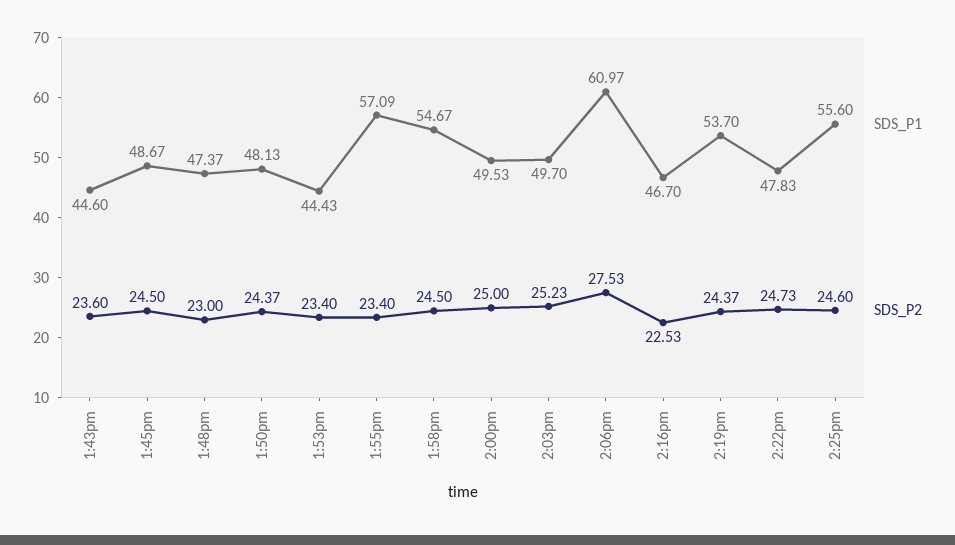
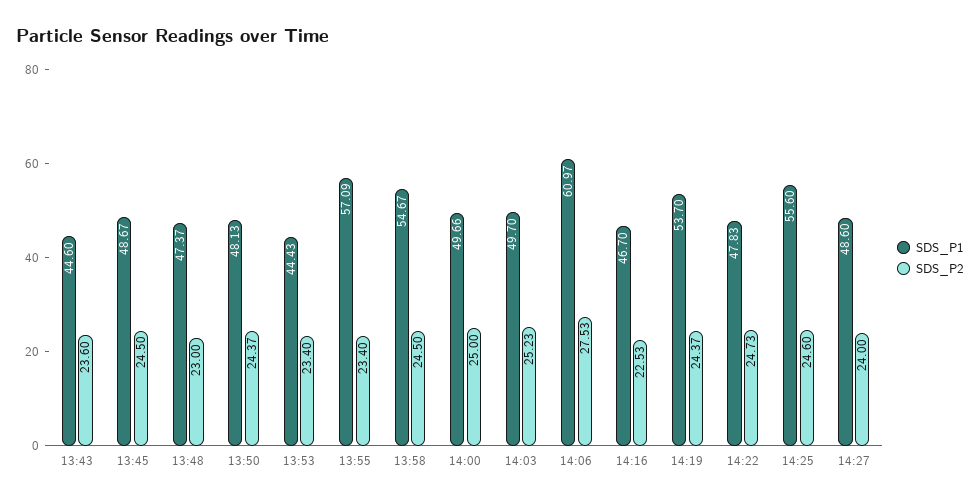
SDS_P1, 2:00pm: 49.53 -> 49.66
SDS_P1, 14:27: none -> 48.6
SDS_P2, 14:27: none -> 24

